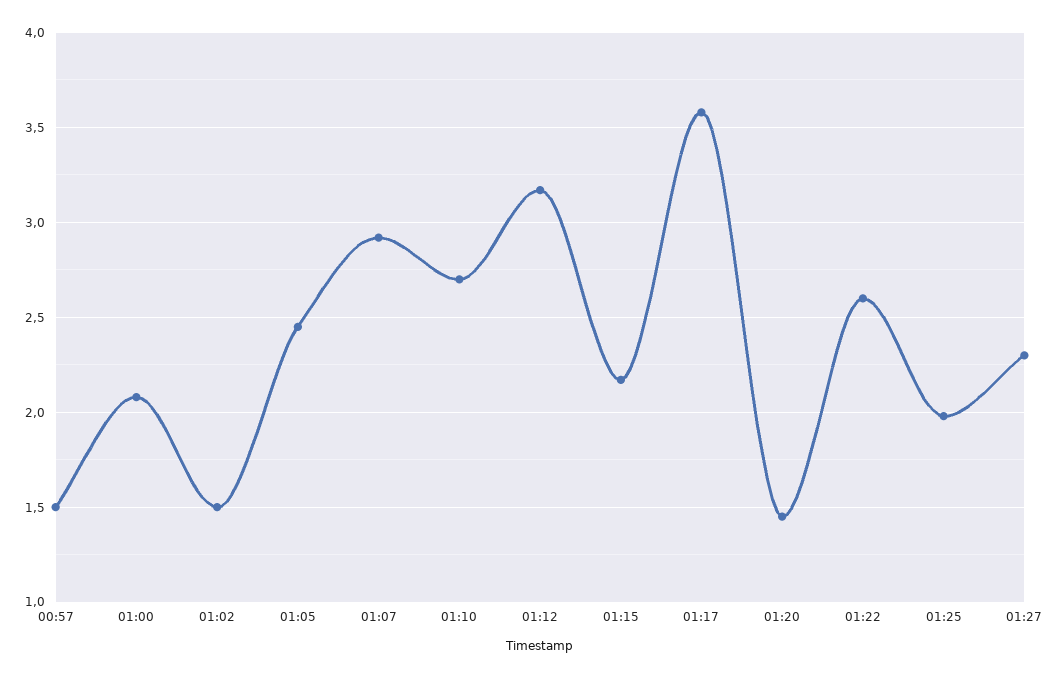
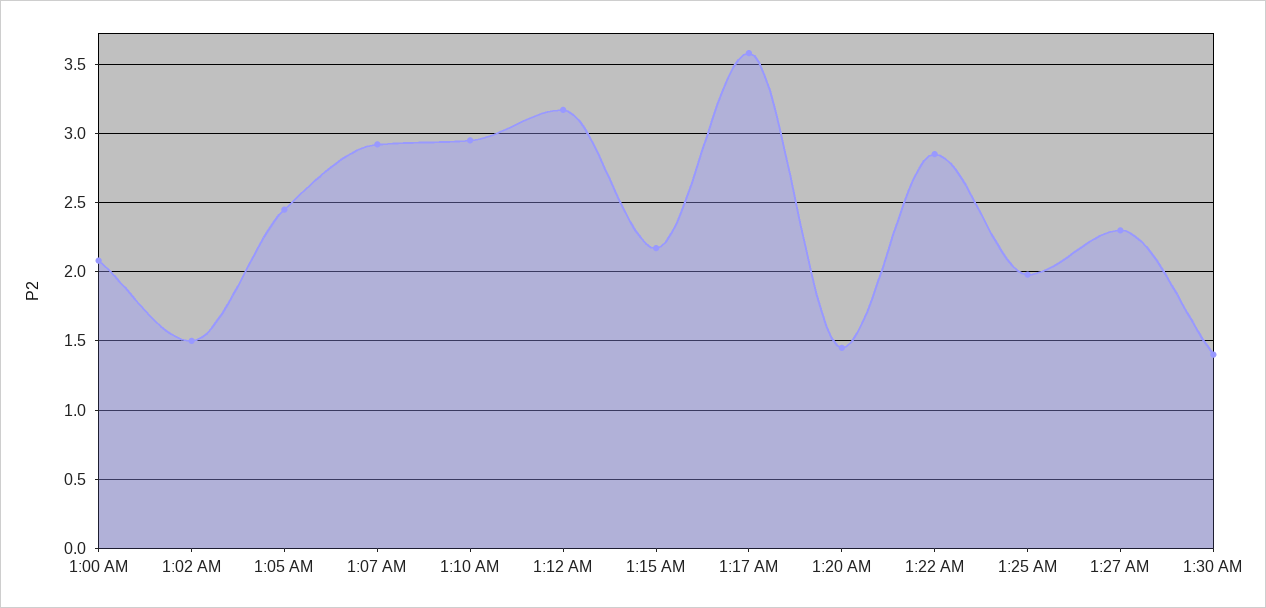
00:57: 1.5 -> none
01:10: 2.7 -> 2.95
01:22: 2.6 -> 2.85
1:30 AM: none -> 1.4

